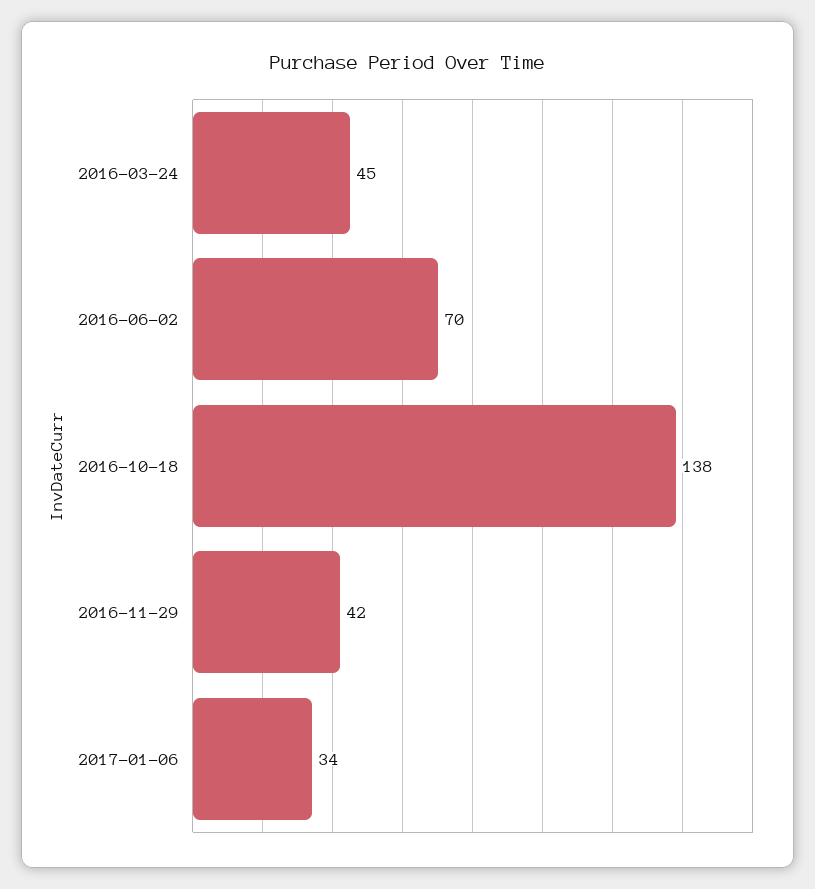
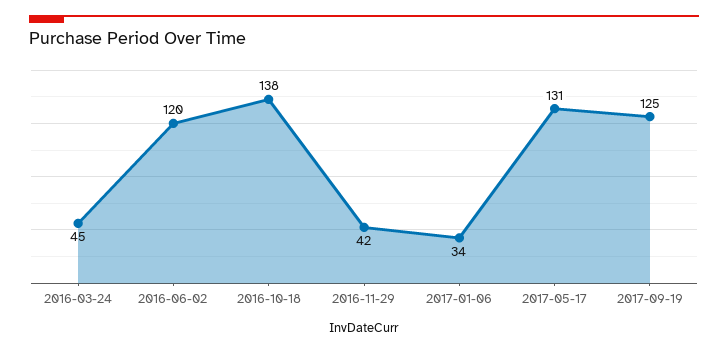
2016-06-02: 70 -> 120
2017-05-17: none -> 131
2017-09-19: none -> 125

